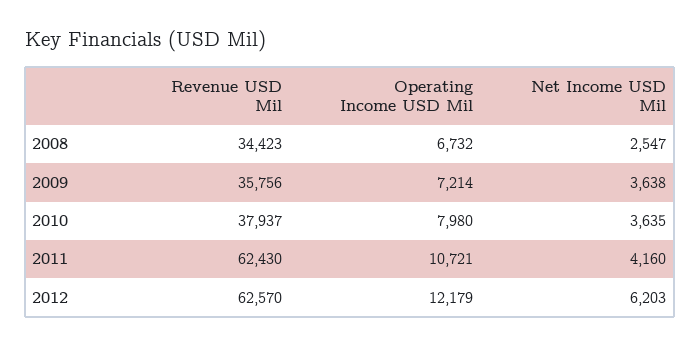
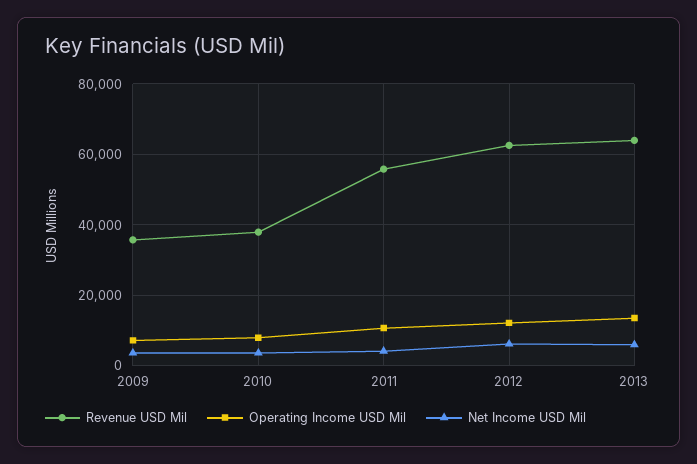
Revenue USD Mil, 2008: 34423 -> none
Operating Income USD Mil, 2008: 6732 -> none
Net Income USD Mil, 2008: 2547 -> none
Revenue USD Mil, 2011: 62430 -> 56000
Revenue USD Mil, 2013: none -> 64000
Operating Income USD Mil, 2013: none -> 14000
Net Income USD Mil, 2013: none -> 6000

